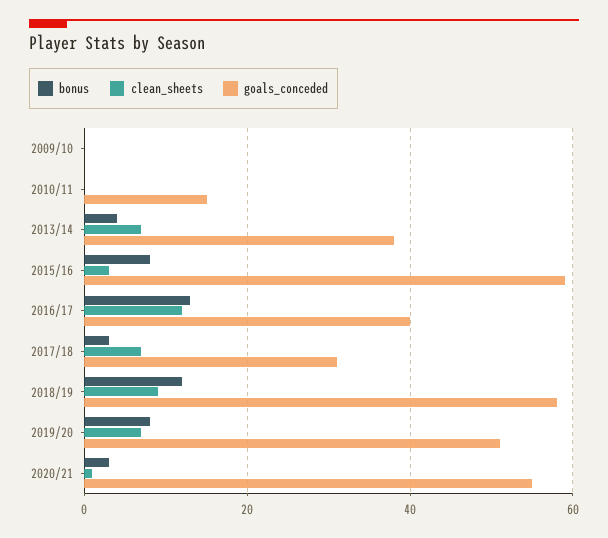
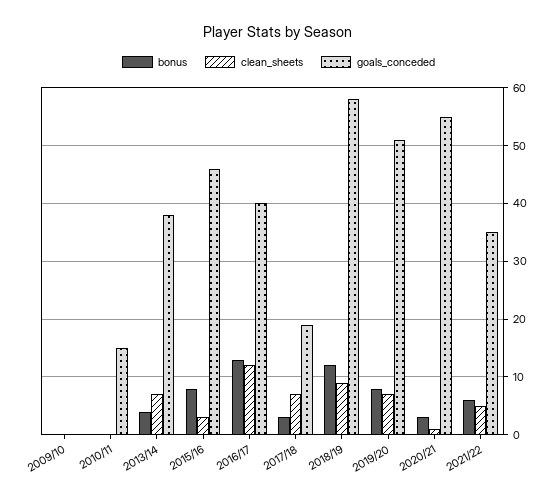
goals_conceded, 2015/16: 60 -> 45
goals_conceded, 2017/18: 30 -> 20
bonus, 2021/22: none -> 5
clean_sheets, 2021/22: none -> 5
goals_conceded, 2021/22: none -> 35

